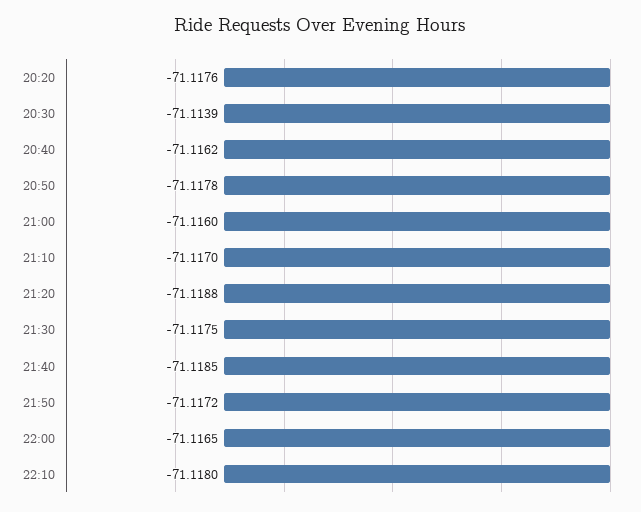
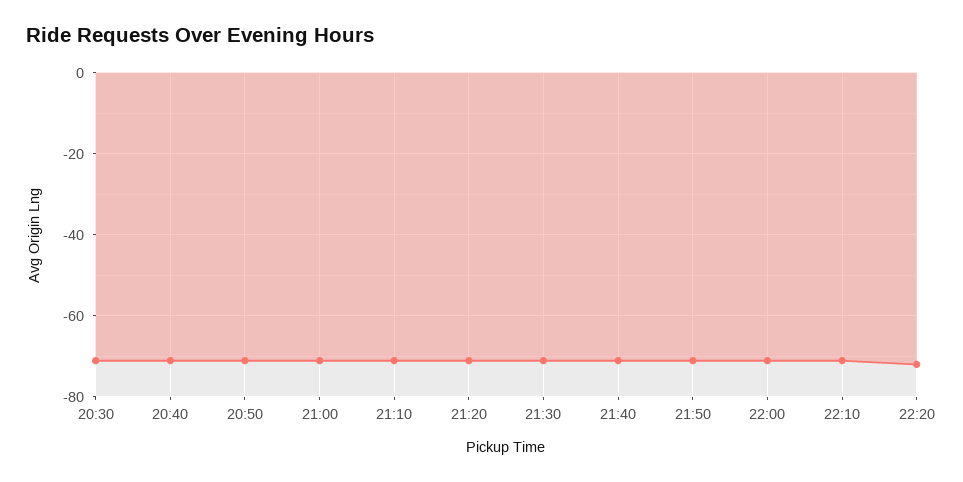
20:20: -71.1176 -> none
22:20: none -> -72

